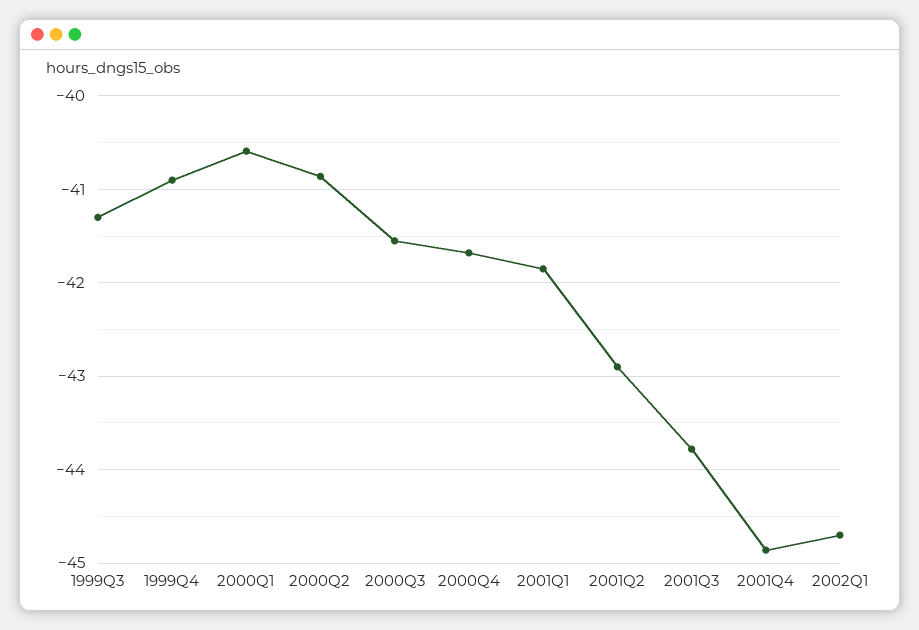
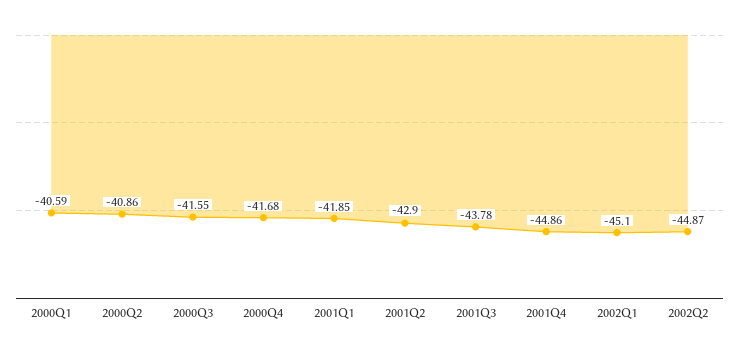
1999Q3: -41.3 -> none
1999Q4: -40.9 -> none
2002Q1: -44.7 -> -45.1
2002Q2: none -> -44.87

